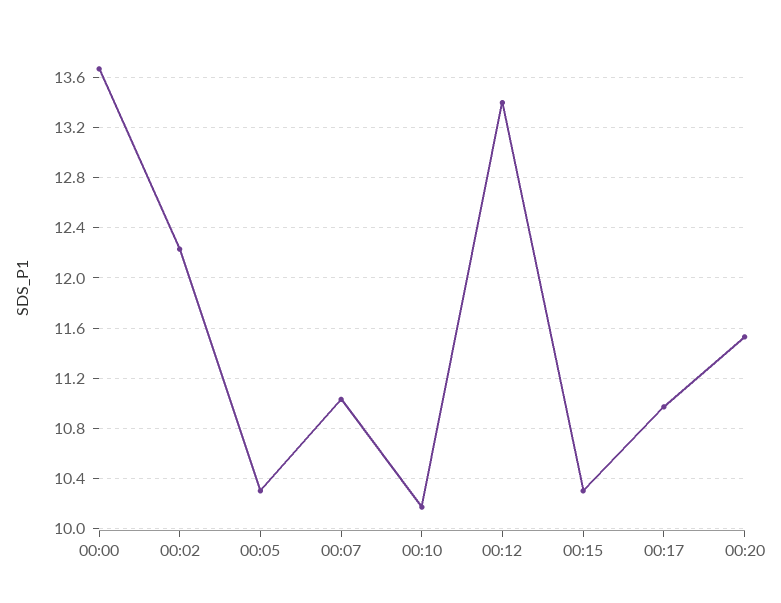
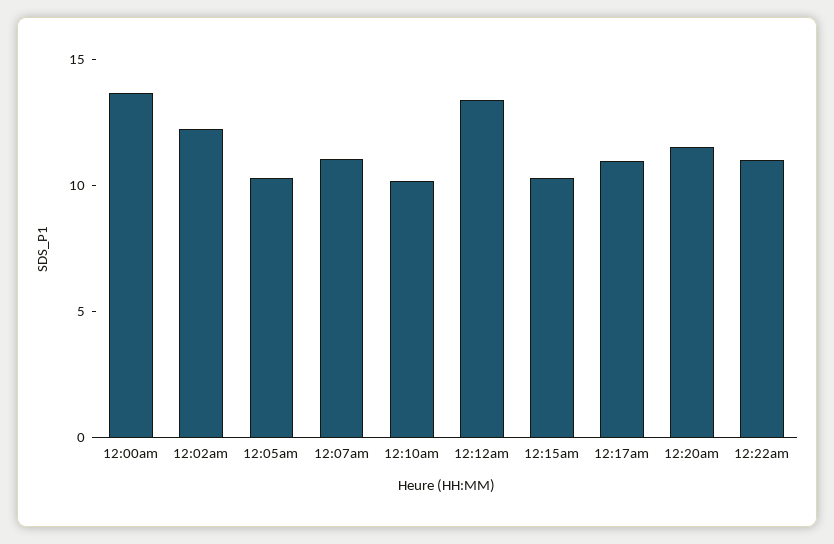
12:22am: none -> 11

